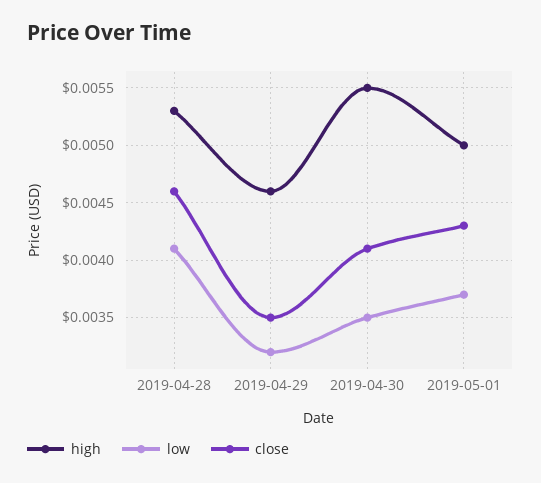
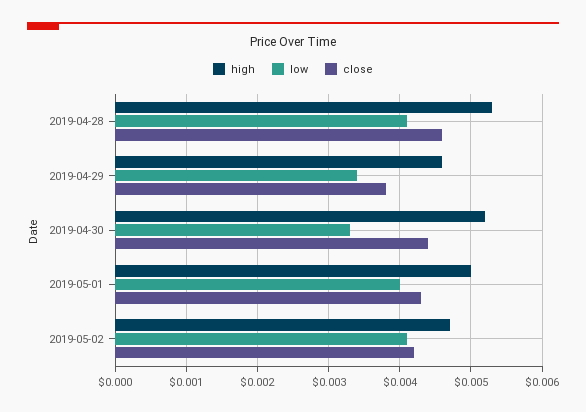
low, 2019-04-29: 0.0032 -> 0.0034
close, 2019-04-29: 0.0035 -> 0.0038
high, 2019-04-30: 0.0055 -> 0.0052
low, 2019-04-30: 0.0035 -> 0.0033
close, 2019-04-30: 0.0041 -> 0.0044
low, 2019-05-01: 0.0037 -> 0.004
high, 2019-05-02: none -> 0.0047
low, 2019-05-02: none -> 0.0041
close, 2019-05-02: none -> 0.0042

